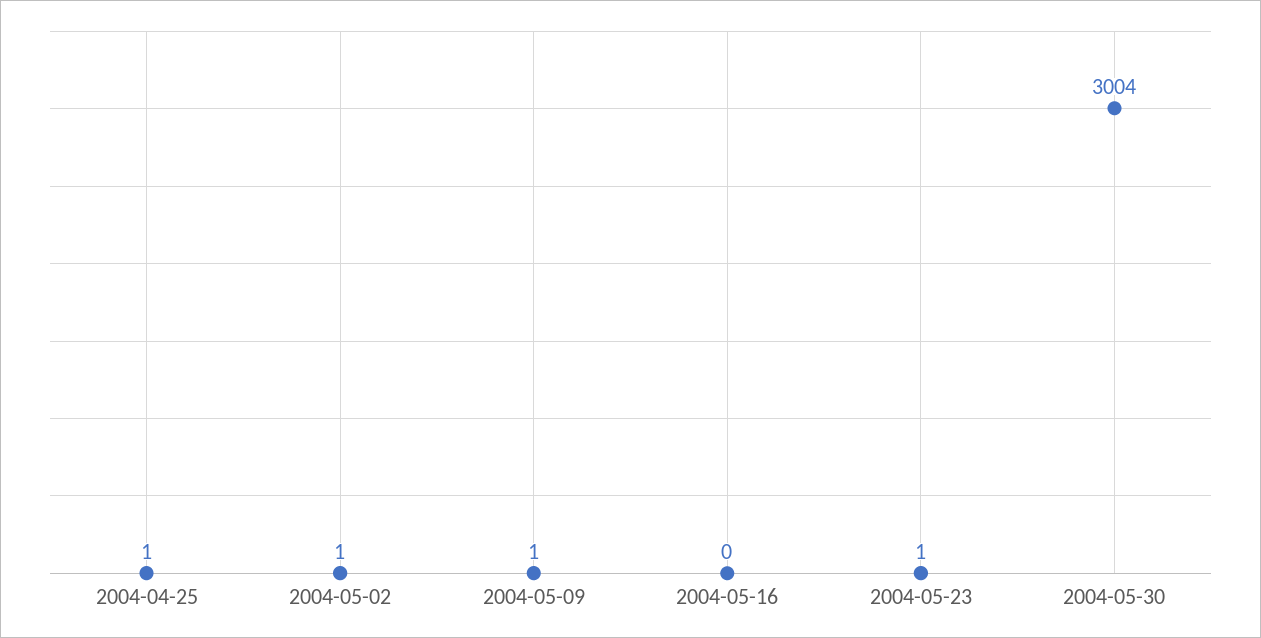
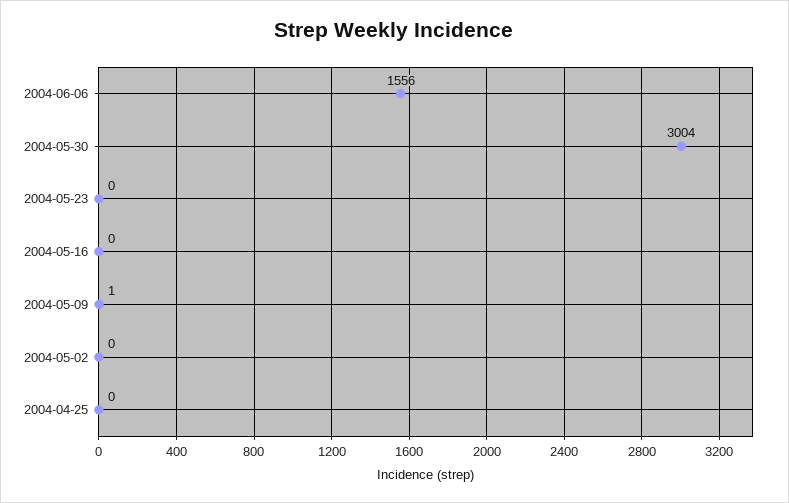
2004-04-25: 1 -> 0
2004-05-02: 1 -> 0
2004-05-23: 1 -> 0
2004-06-06: none -> 1556

